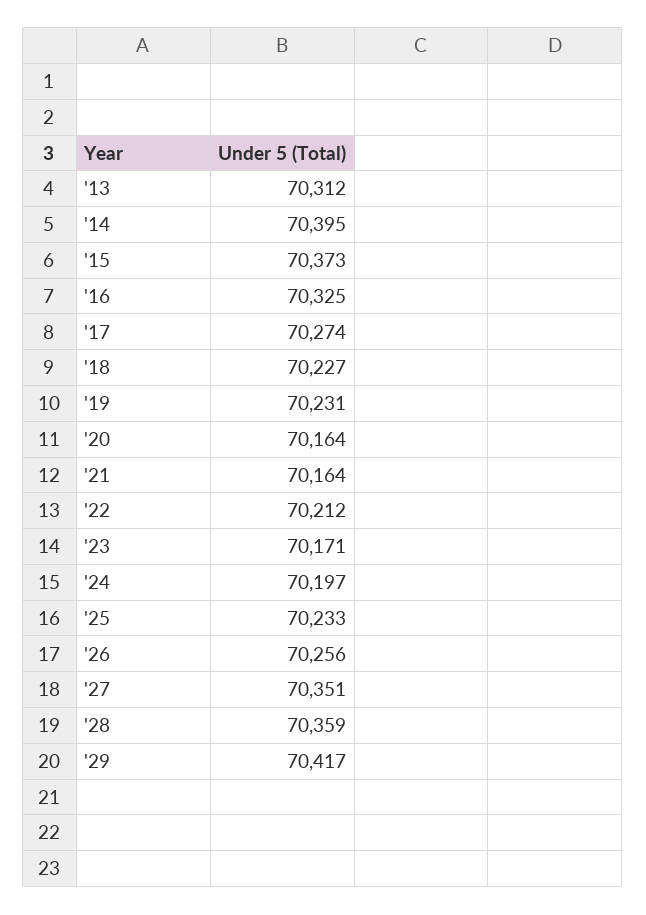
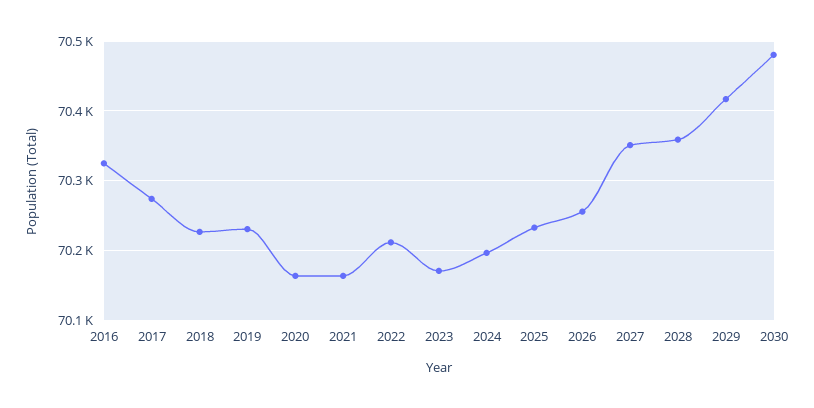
'13: 70312 -> none
'14: 70395 -> none
'15: 70373 -> none
2030: none -> 70480

